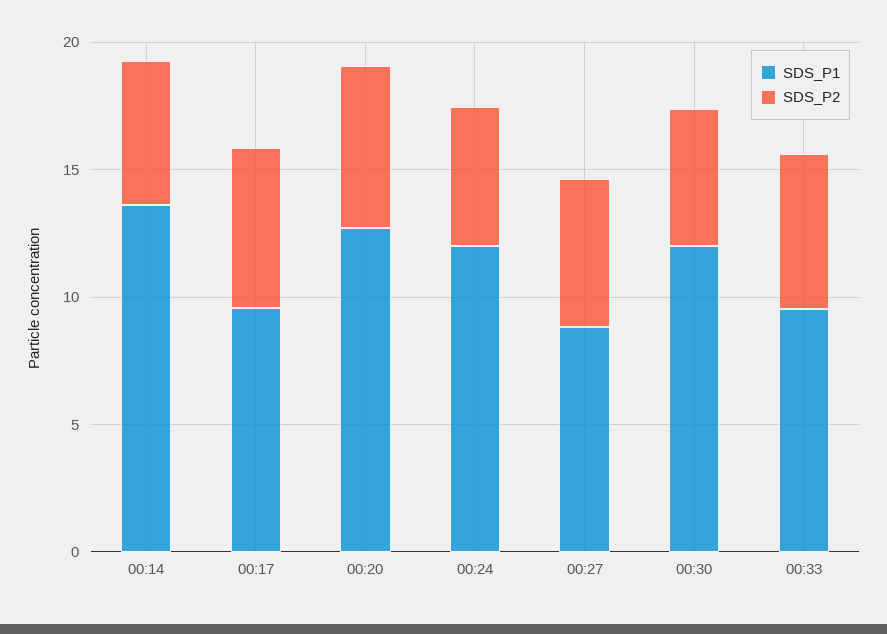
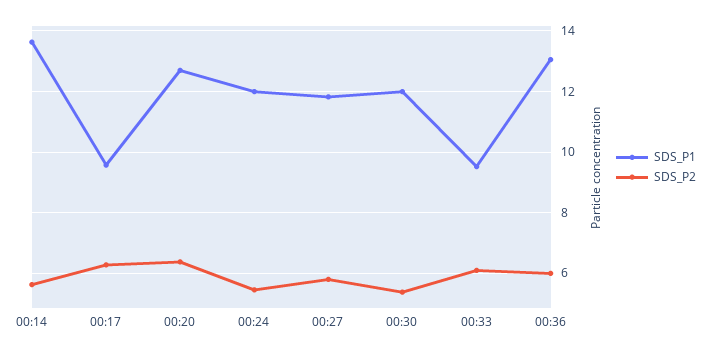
SDS_P1, 00:27: 9 -> 11.8
SDS_P1, 00:36: none -> 13
SDS_P2, 00:36: none -> 6

